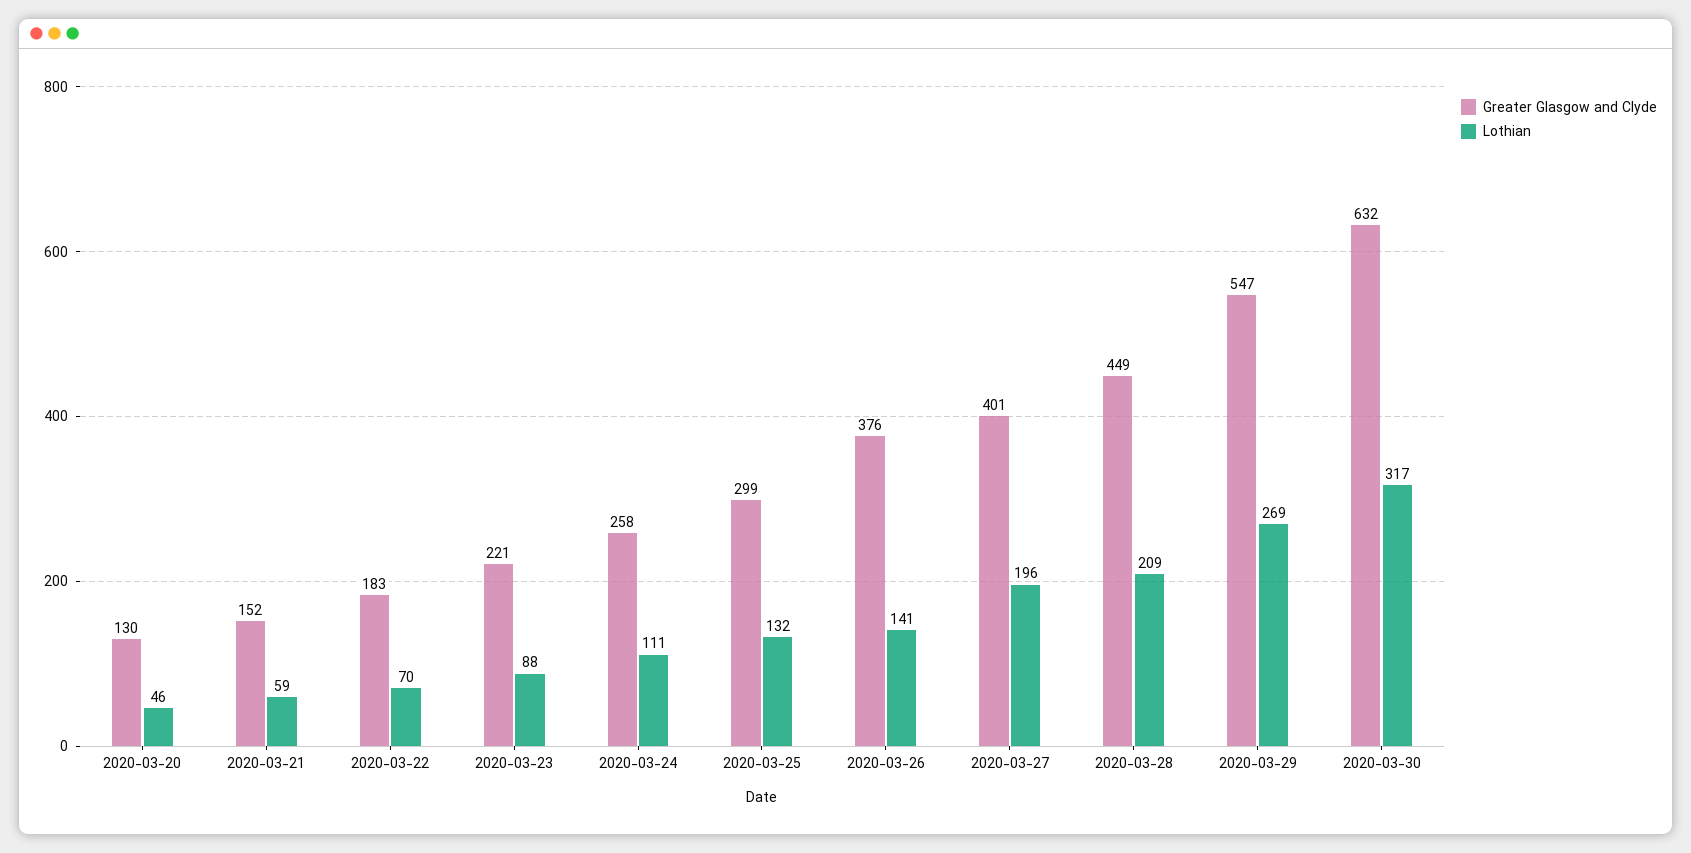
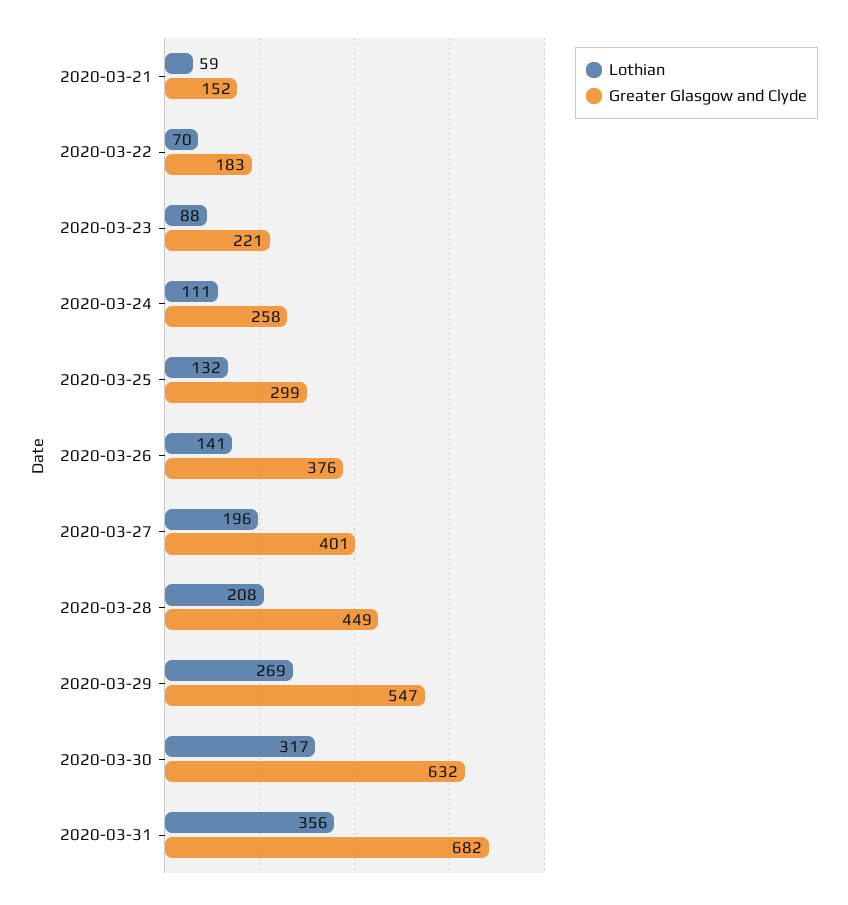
Greater Glasgow and Clyde, 2020-03-20: 130 -> none
Lothian, 2020-03-20: 46 -> none
Lothian, 2020-03-28: 209 -> 208
Lothian, 2020-03-31: none -> 356
Greater Glasgow and Clyde, 2020-03-31: none -> 682

